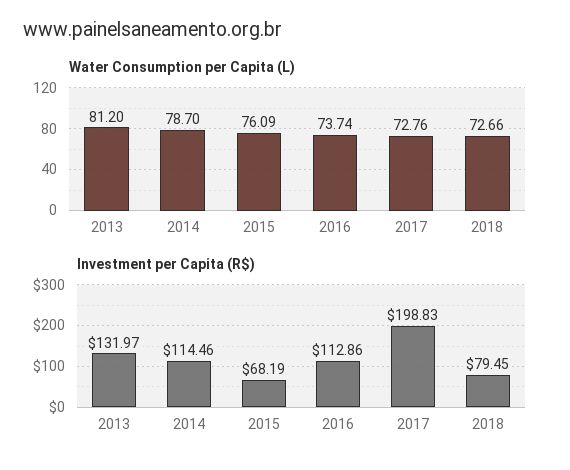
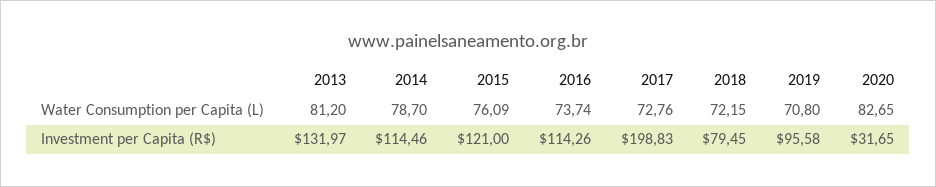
Water Consumption per Capita (L), 2018: 72.66 -> 72.15
Investment per Capita (R$), 2015: 68.19 -> 121
Investment per Capita (R$), 2016: 112.86 -> 114.26
Water Consumption per Capita (L), 2019: none -> 70.8
Water Consumption per Capita (L), 2020: none -> 82.65
Investment per Capita (R$), 2019: none -> 95.58
Investment per Capita (R$), 2020: none -> 31.65

